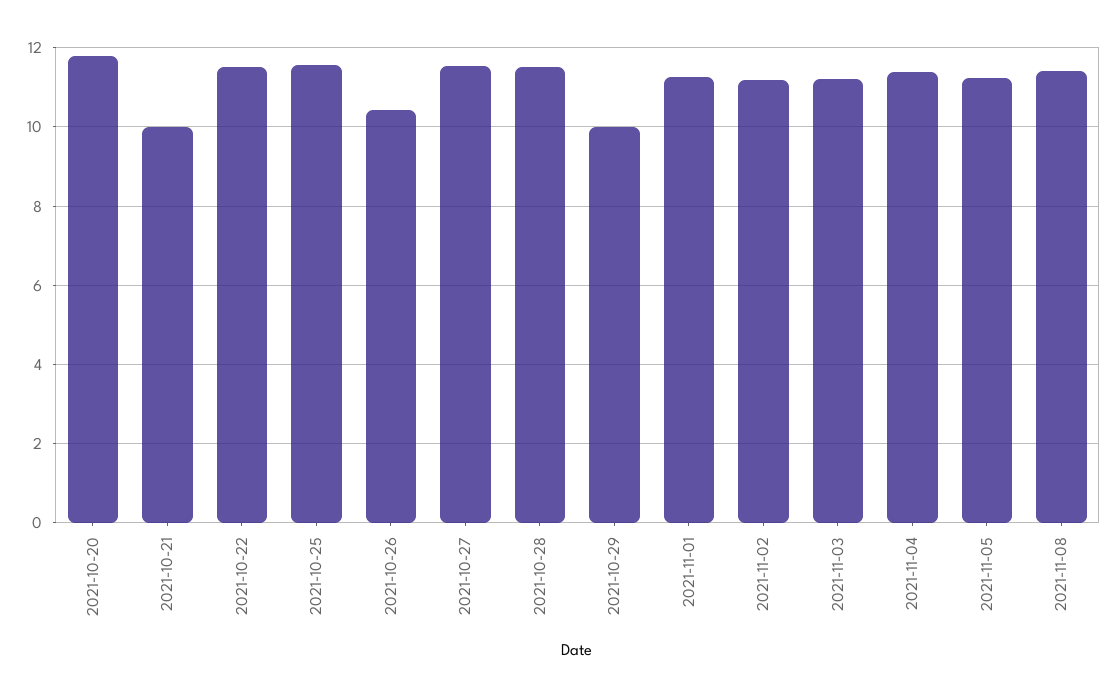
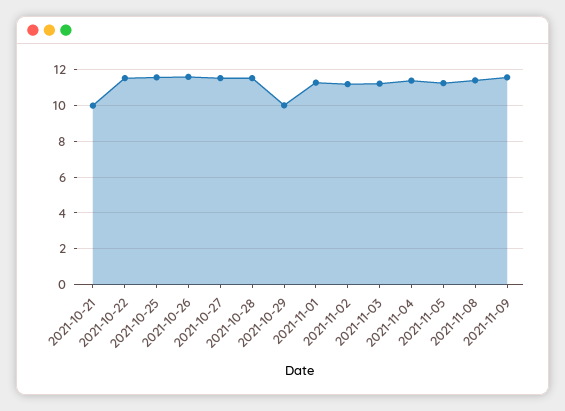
2021-10-20: 11.8 -> none
2021-10-26: 10.4 -> 11.5
2021-11-09: none -> 11.5

